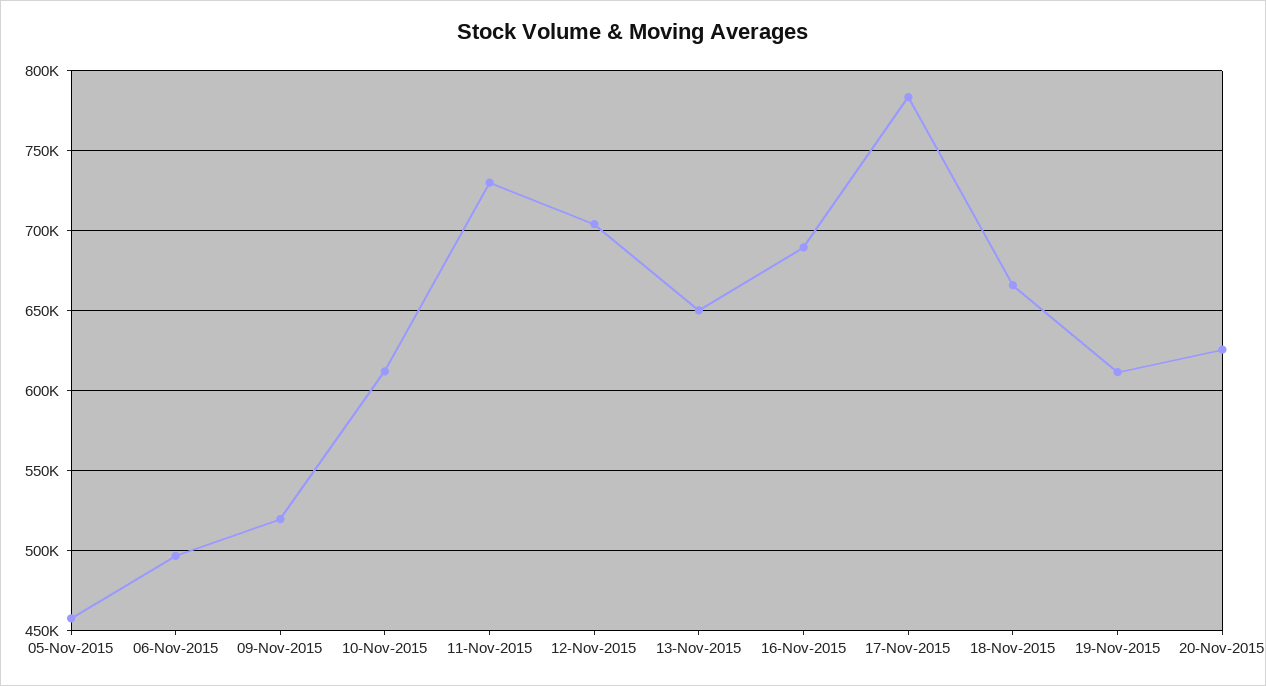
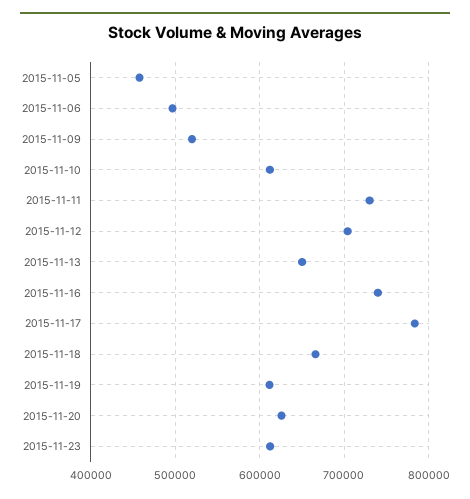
16-Nov-2015: 690000 -> 740000
2015-11-23: none -> 610000

